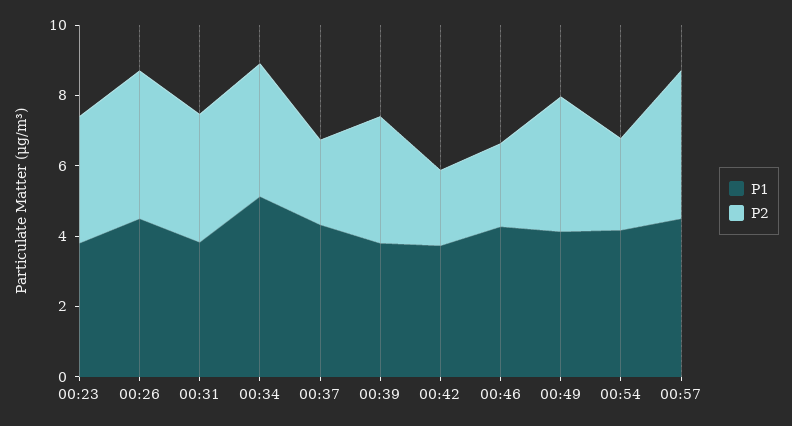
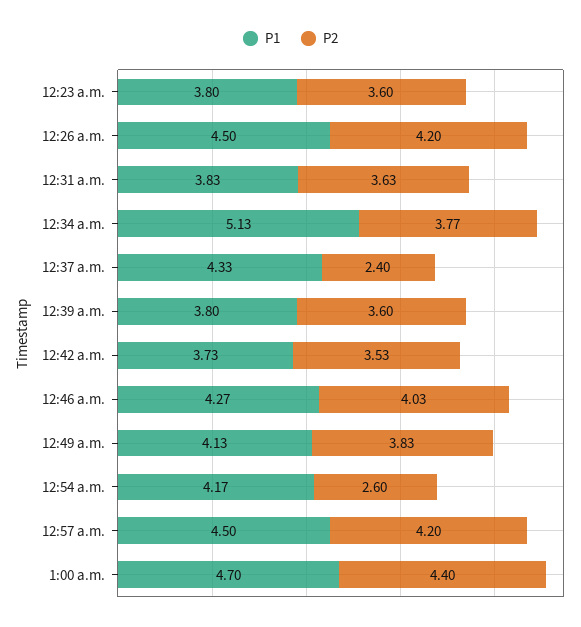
P2, 00:42: 2 -> 3.53
P2, 00:46: 2.5 -> 4.03
P1, 1:00 a.m.: none -> 4.7
P2, 1:00 a.m.: none -> 4.4

